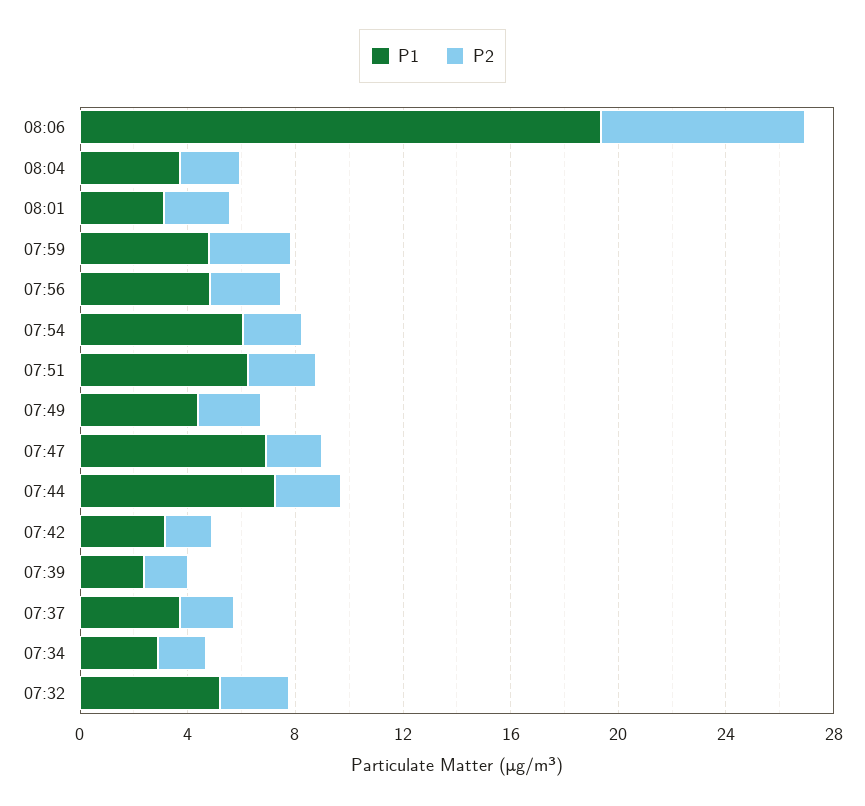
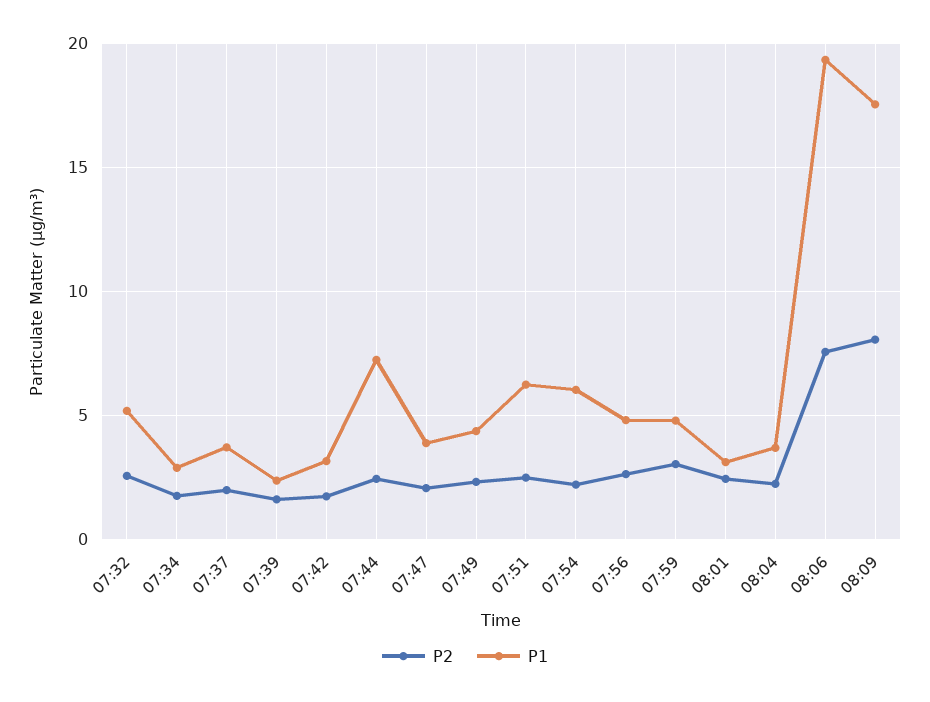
P1, 07:47: 7 -> 4
P2, 08:09: none -> 8
P1, 08:09: none -> 17.5

